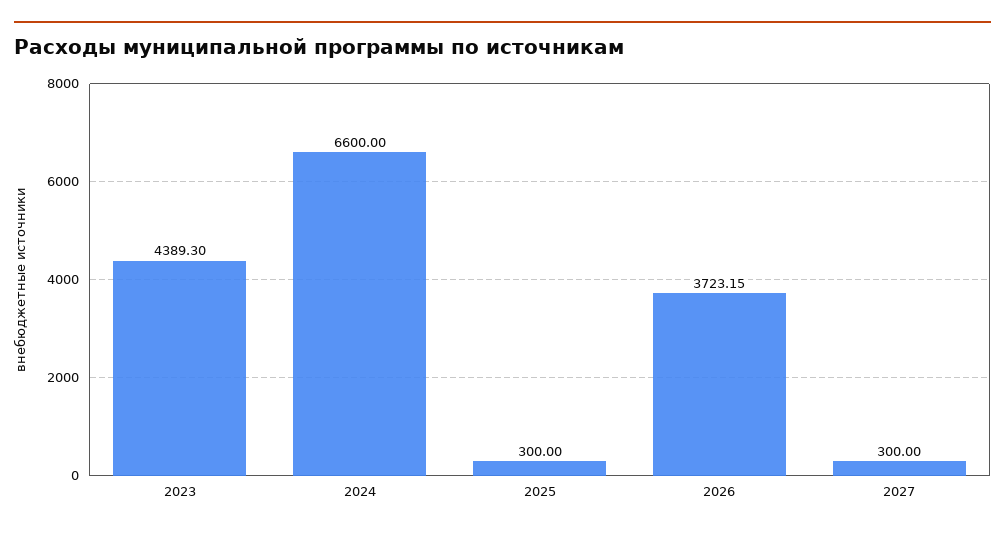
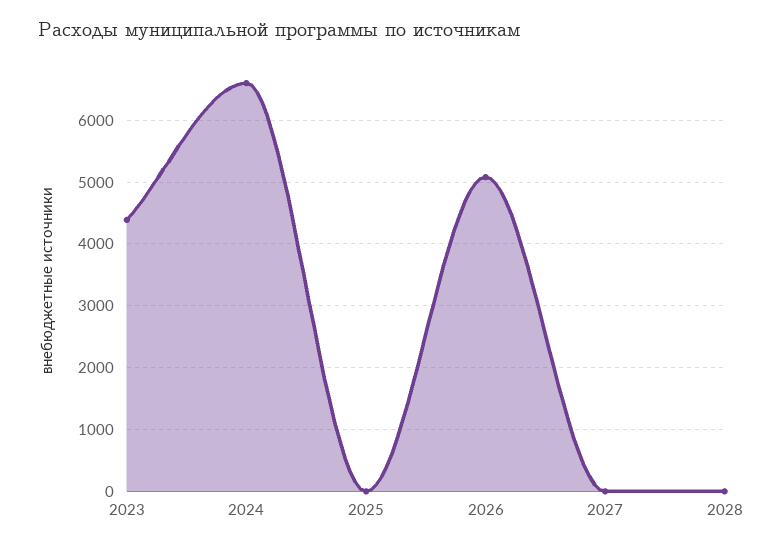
2025: 300 -> 0
2026: 3723.15 -> 5100
2027: 300 -> 0
2028: none -> 0

